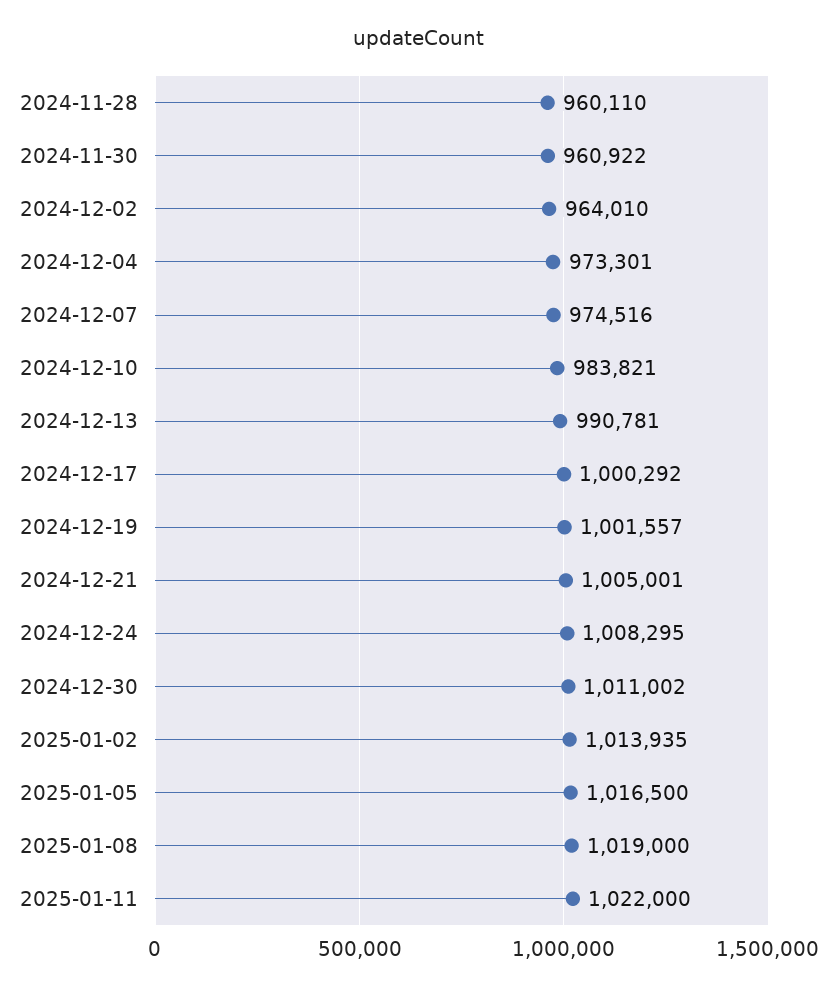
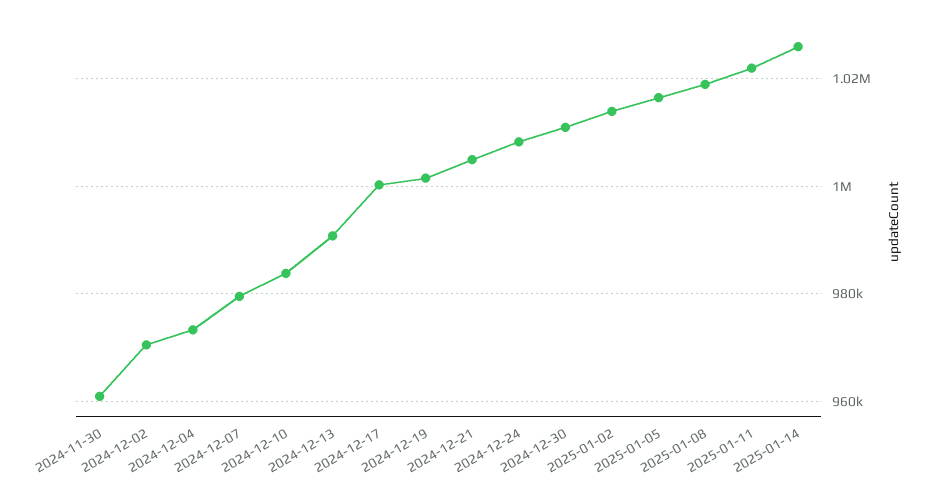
2024-11-28: 960110 -> none
2024-12-02: 964010 -> 970000
2024-12-07: 974516 -> 980000
2025-01-14: none -> 1026000

